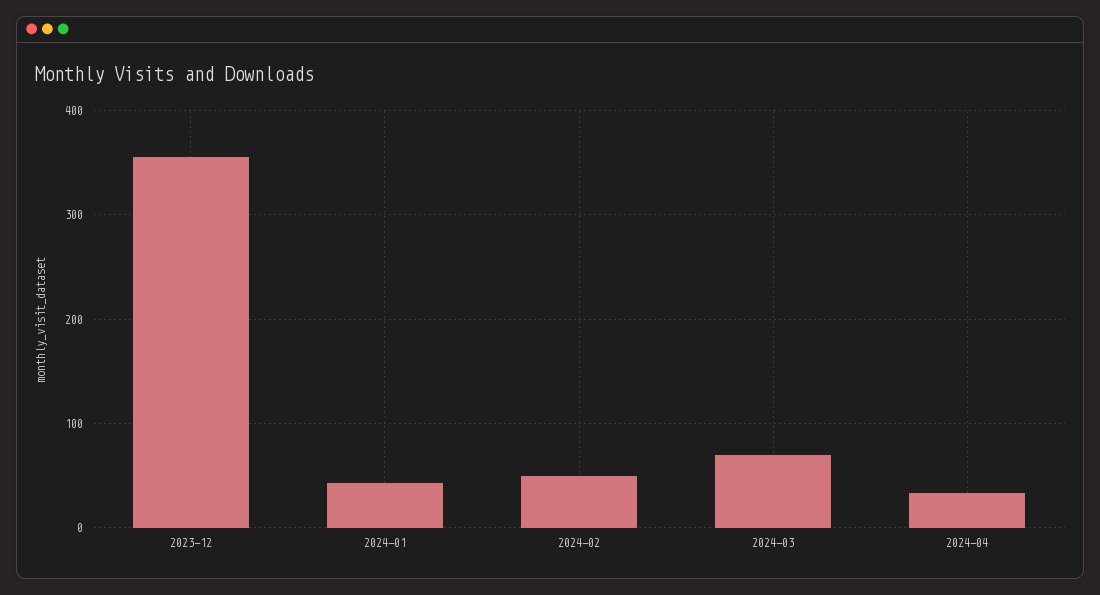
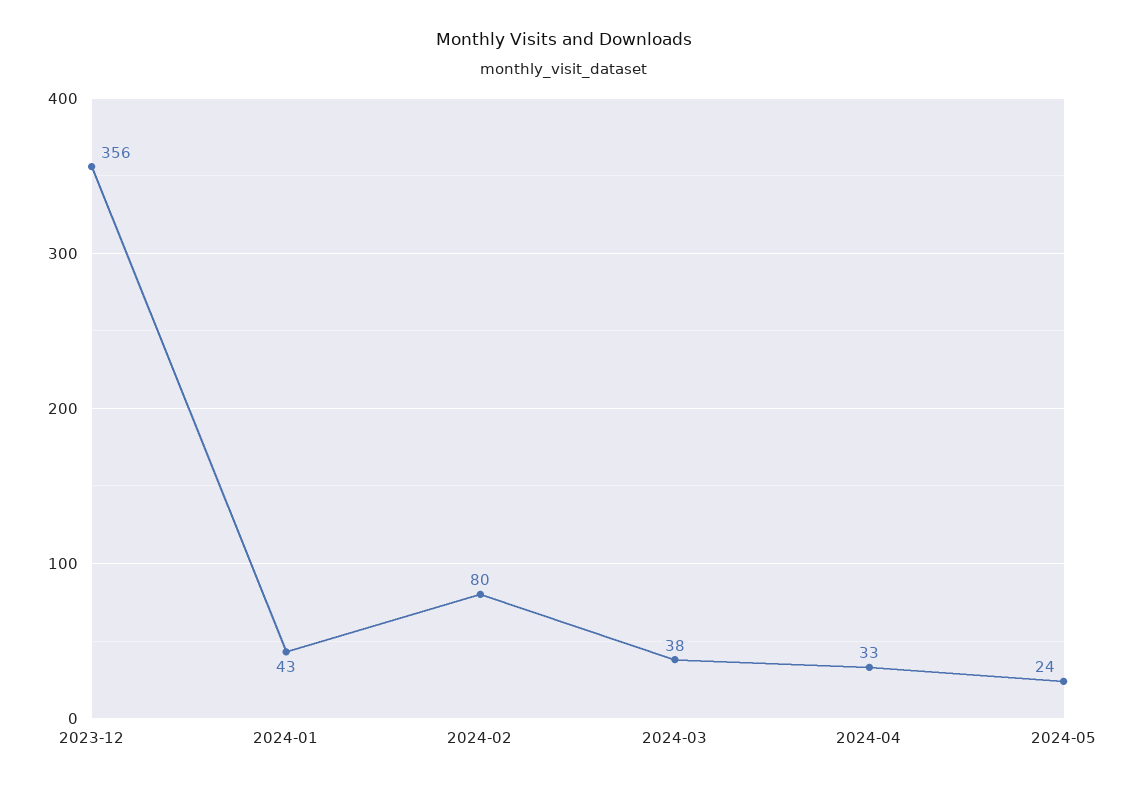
2024-02: 50 -> 80
2024-03: 70 -> 38
2024-05: none -> 24

